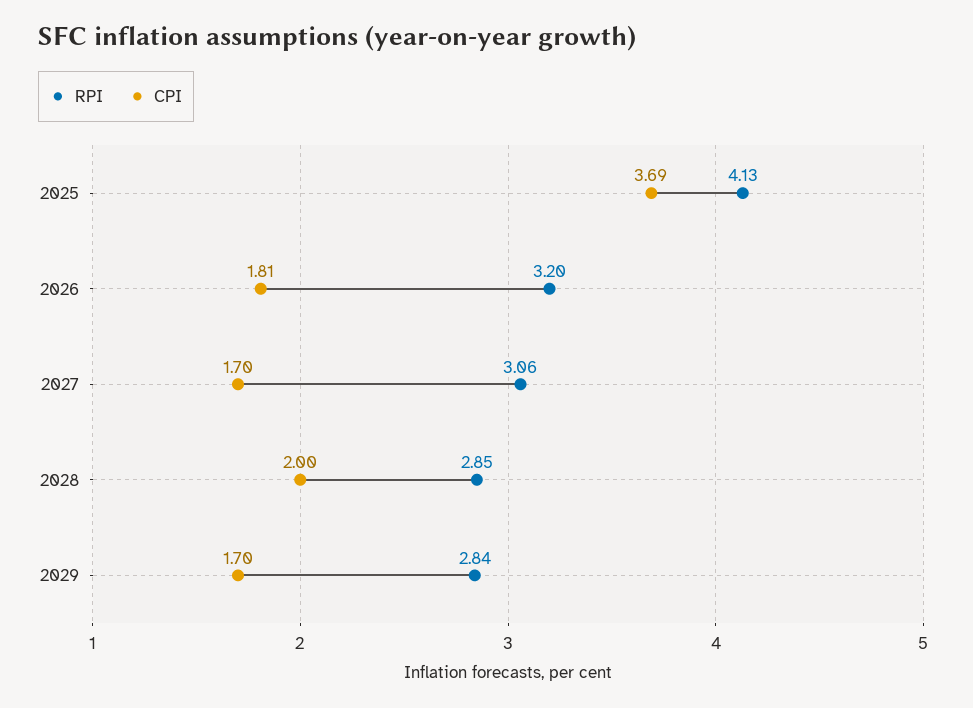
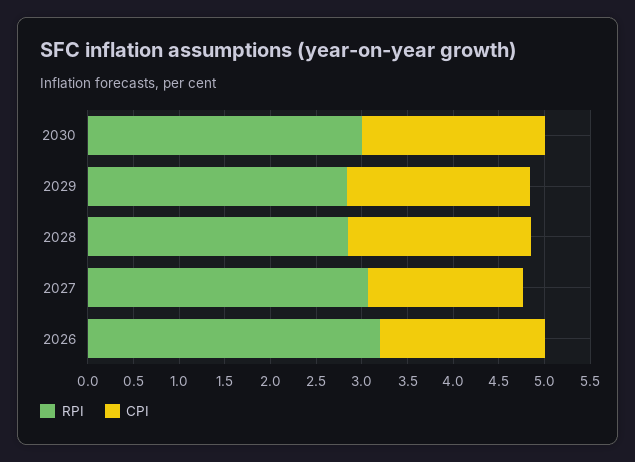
RPI, 2025: 4.13 -> none
CPI, 2025: 3.69 -> none
CPI, 2029: 1.7 -> 2
RPI, 2030: none -> 3
CPI, 2030: none -> 2

